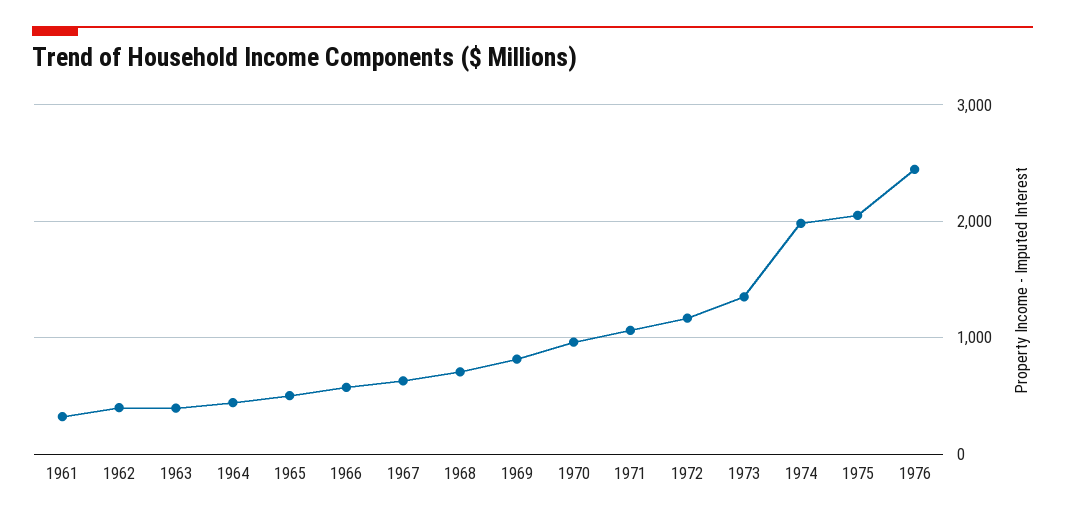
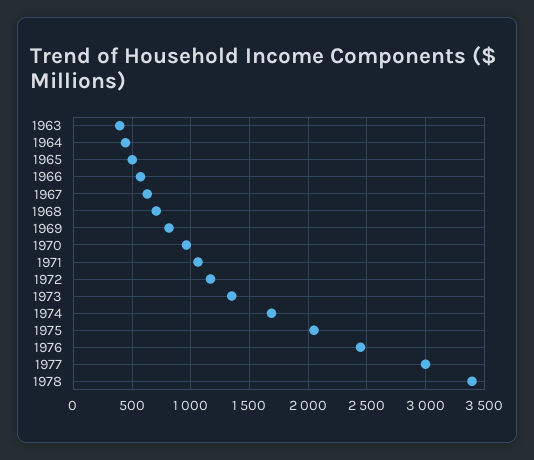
1961: 300 -> none
1962: 400 -> none
1974: 2000 -> 1700
1977: none -> 3000
1978: none -> 3400

